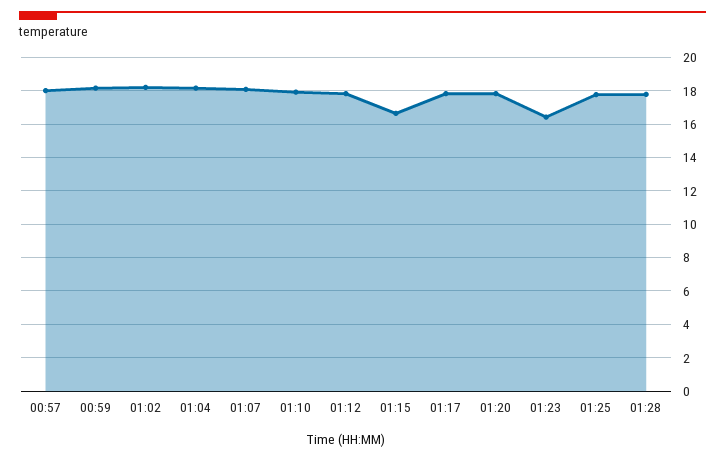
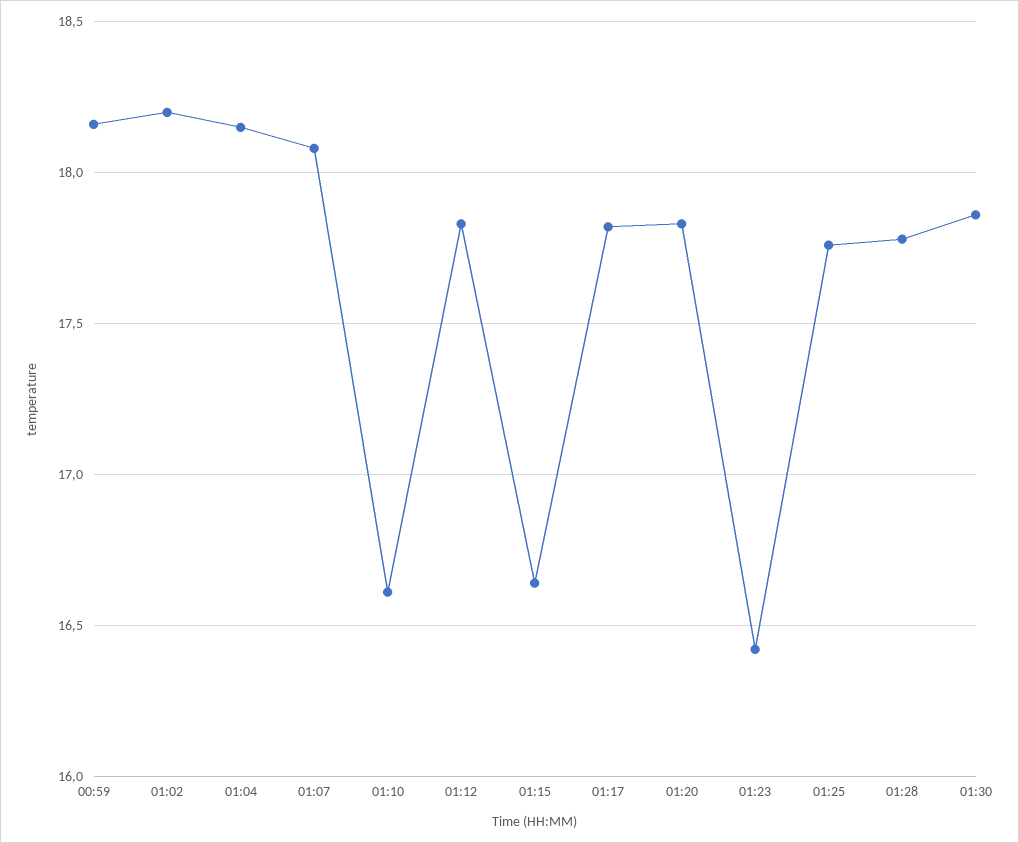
00:57: 18 -> none
01:10: 18 -> 16.6
01:30: none -> 17.85

